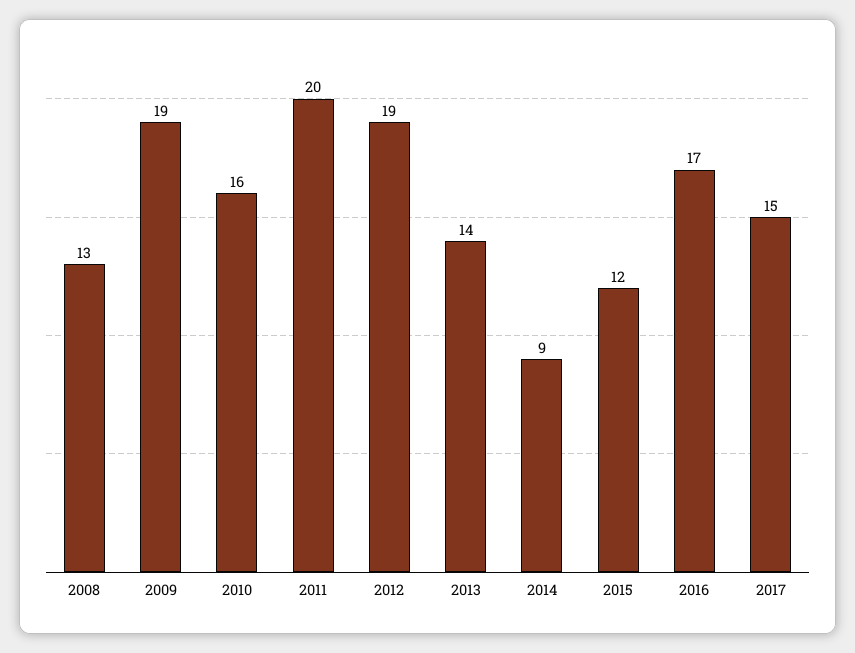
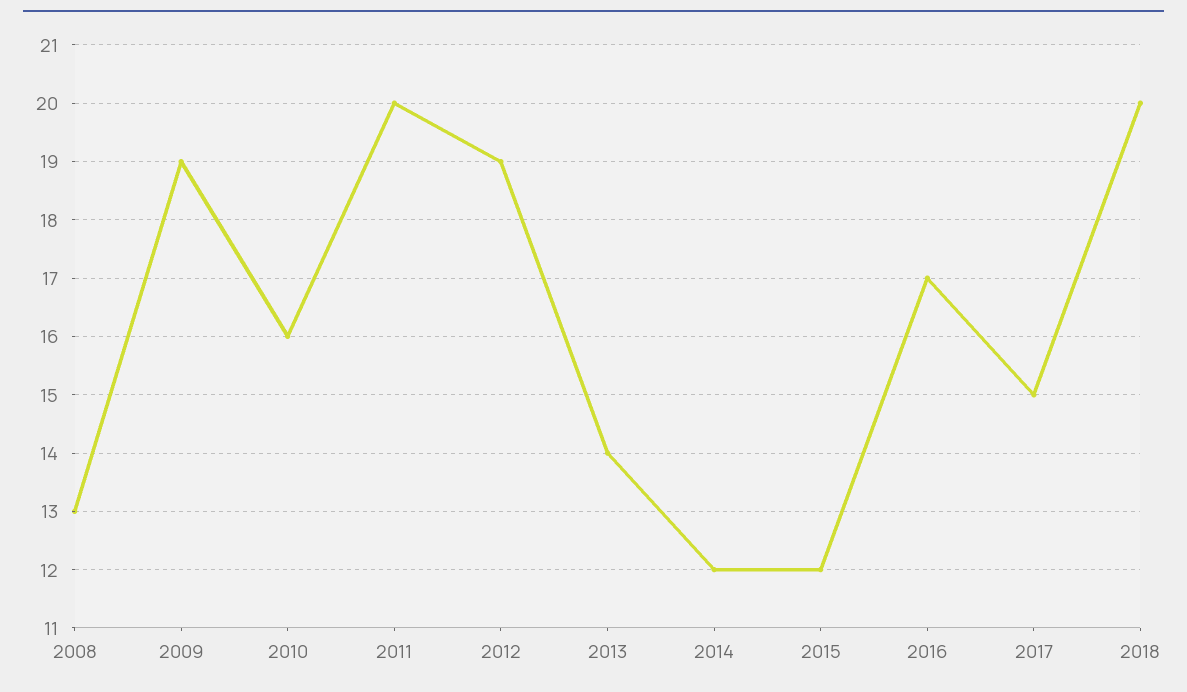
2014: 9 -> 12
2018: none -> 20

